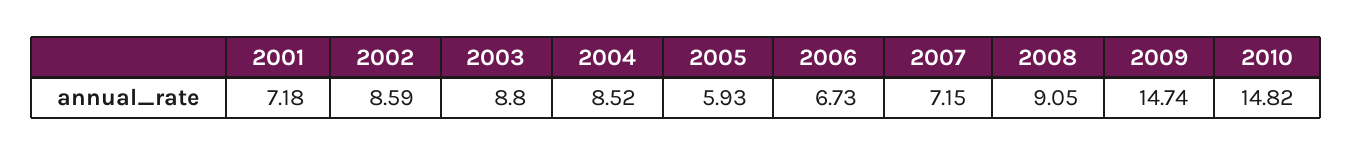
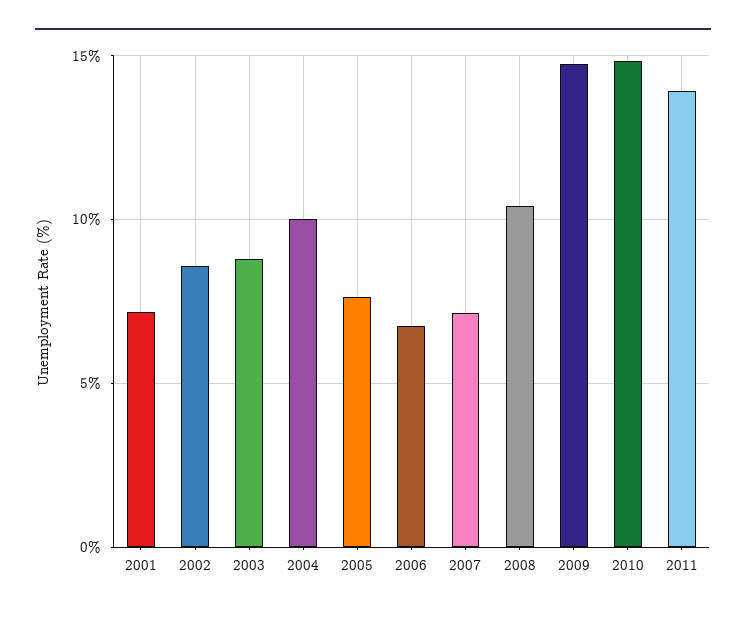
2004: 8.52 -> 10
2005: 5.93 -> 7.5
2008: 9.05 -> 10.5
2011: none -> 14

